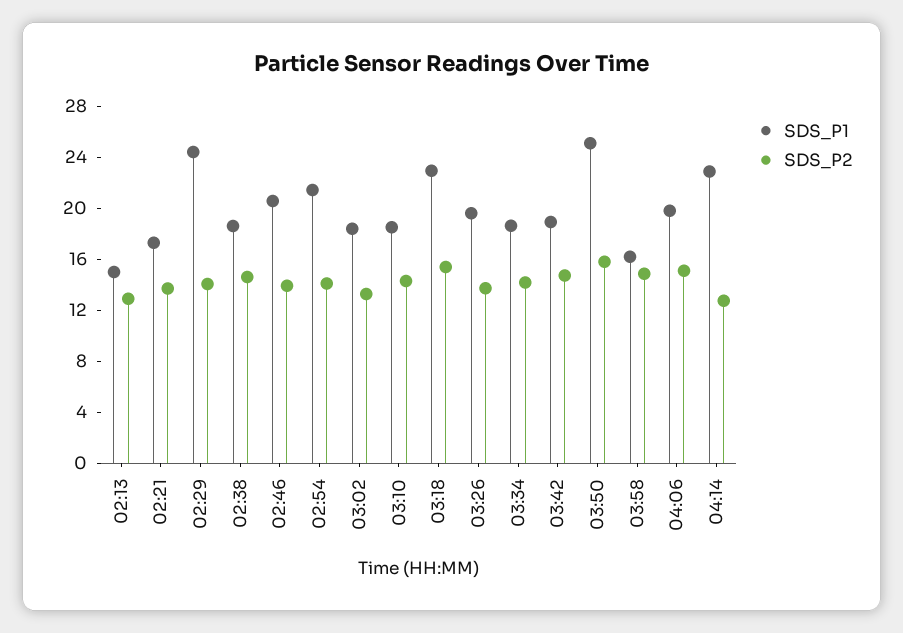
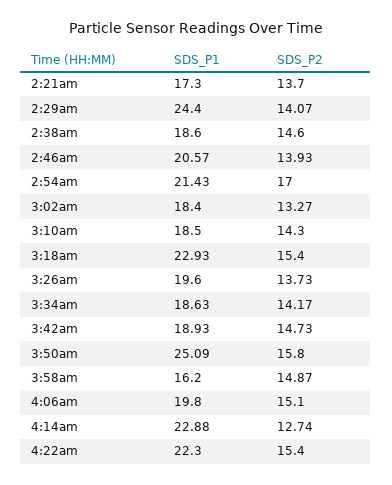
SDS_P1, 02:13: 15 -> none
SDS_P2, 02:13: 13 -> none
SDS_P2, 02:54: 14 -> 17
SDS_P1, 4:22am: none -> 22.3
SDS_P2, 4:22am: none -> 15.4

